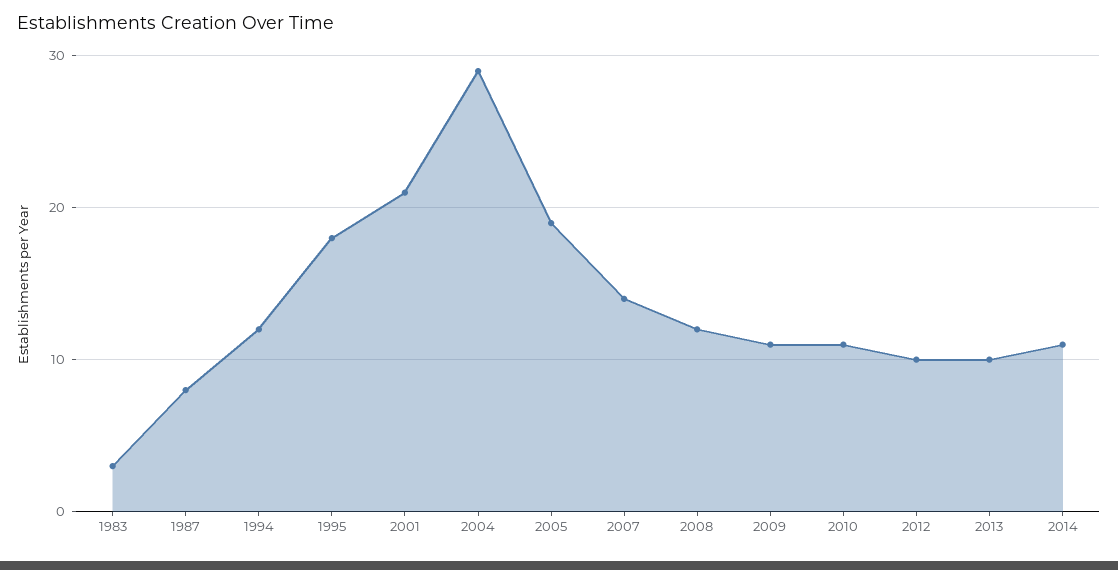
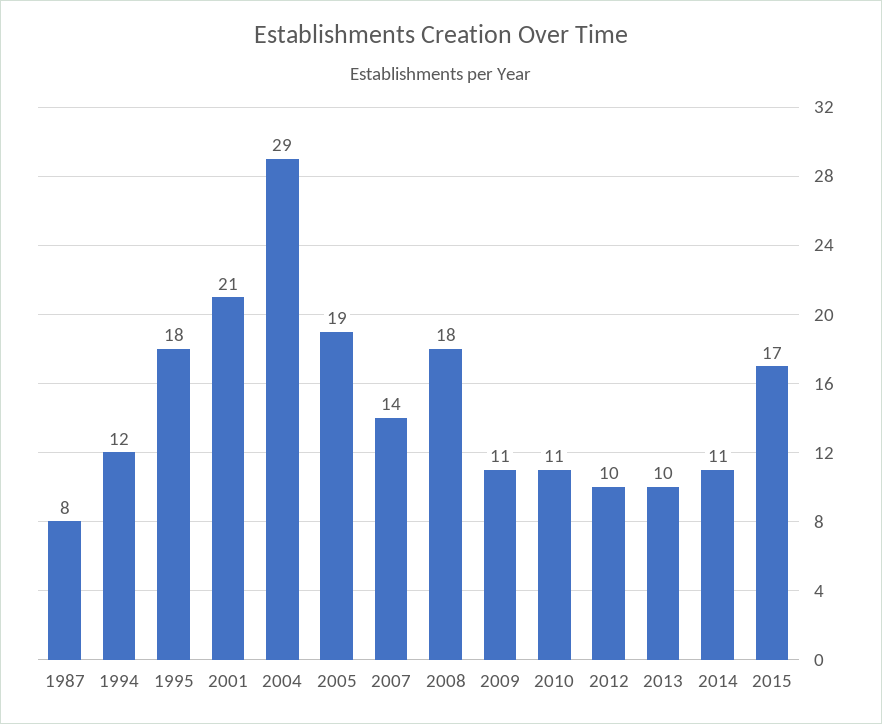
1983: 3 -> none
2008: 12 -> 18
2015: none -> 17

